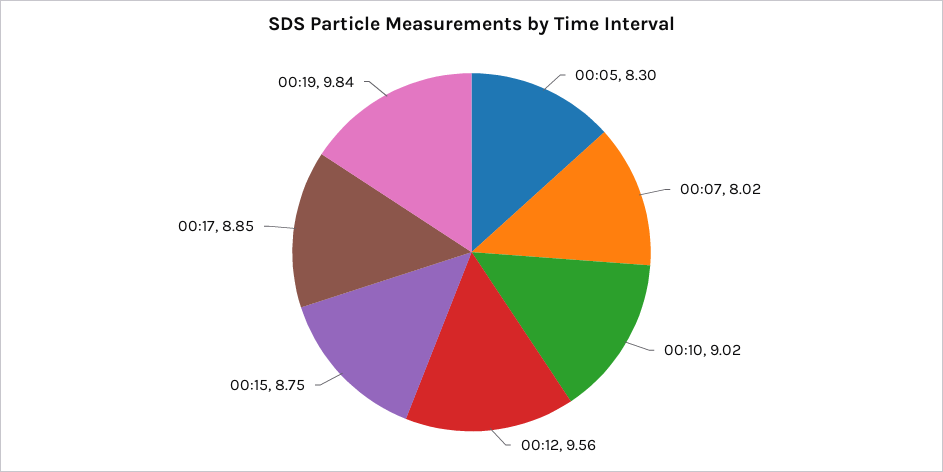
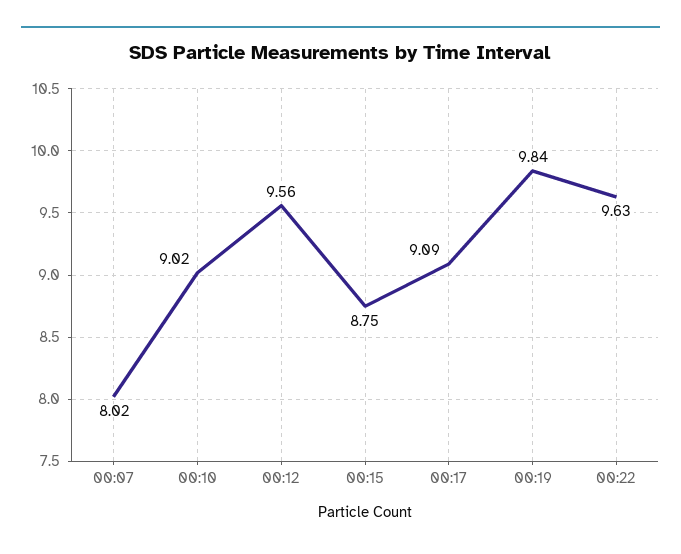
00:05: 8.3 -> none
00:17: 8.85 -> 9.09
00:22: none -> 9.63

